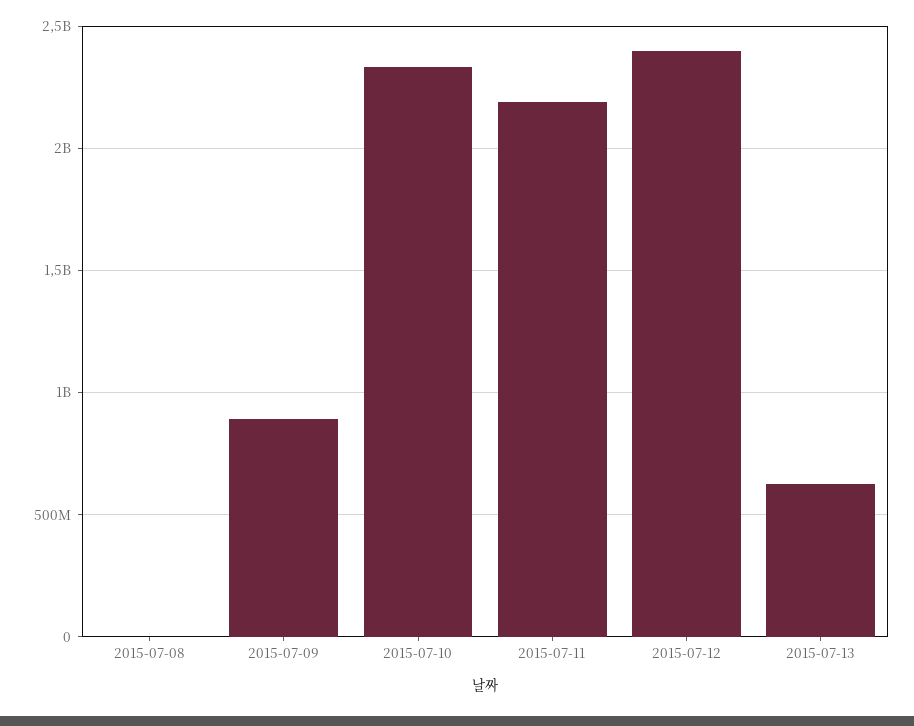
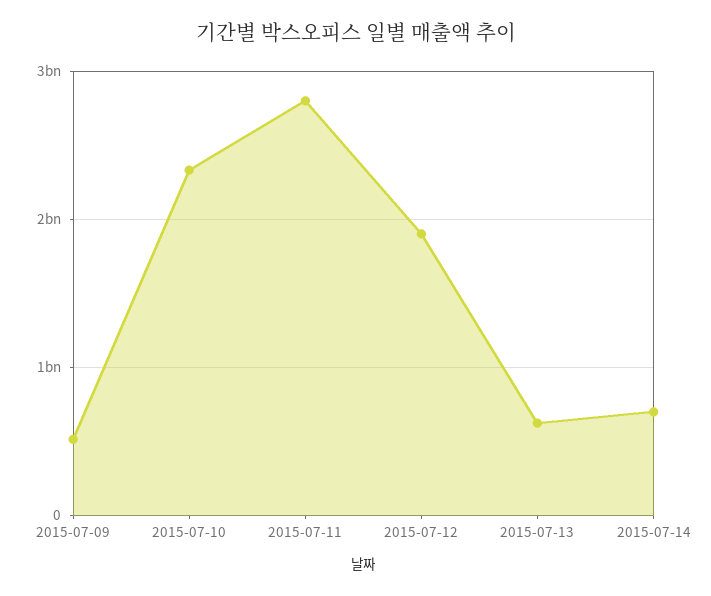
2015-07-08: 0 -> none
2015-07-09: 900000000 -> 500000000
2015-07-11: 2200000000 -> 2800000000
2015-07-12: 2400000000 -> 1900000000
2015-07-14: none -> 700000000

